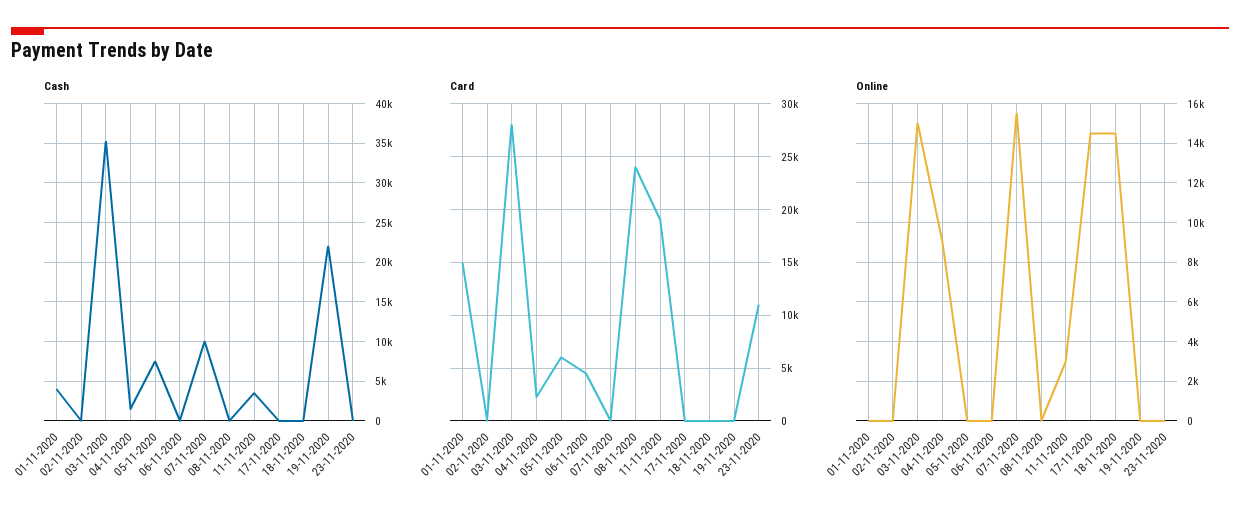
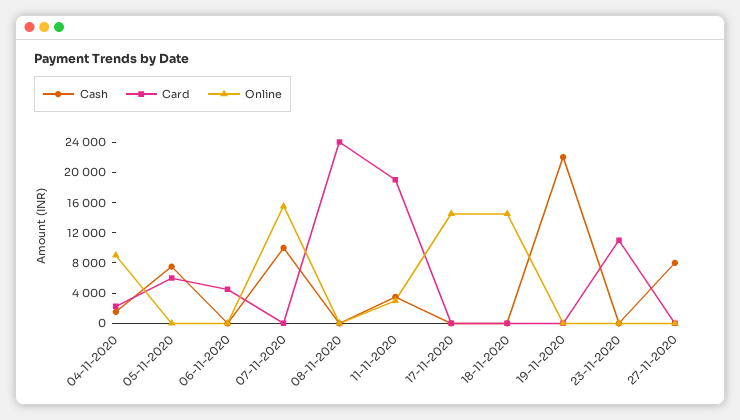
Cash, 01-11-2020: 4000 -> none
Cash, 02-11-2020: 0 -> none
Cash, 03-11-2020: 35000 -> none
Card, 01-11-2020: 15000 -> none
Card, 02-11-2020: 0 -> none
Card, 03-11-2020: 28000 -> none
Online, 01-11-2020: 0 -> none
Online, 02-11-2020: 0 -> none
Online, 03-11-2020: 15000 -> none
Cash, 27-11-2020: none -> 8000
Card, 27-11-2020: none -> 0
Online, 27-11-2020: none -> 0

